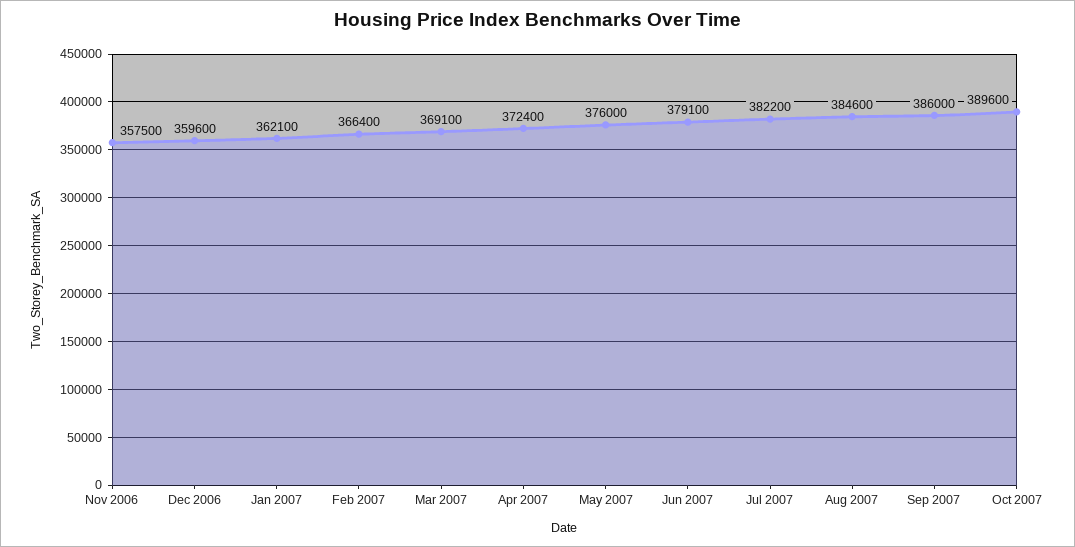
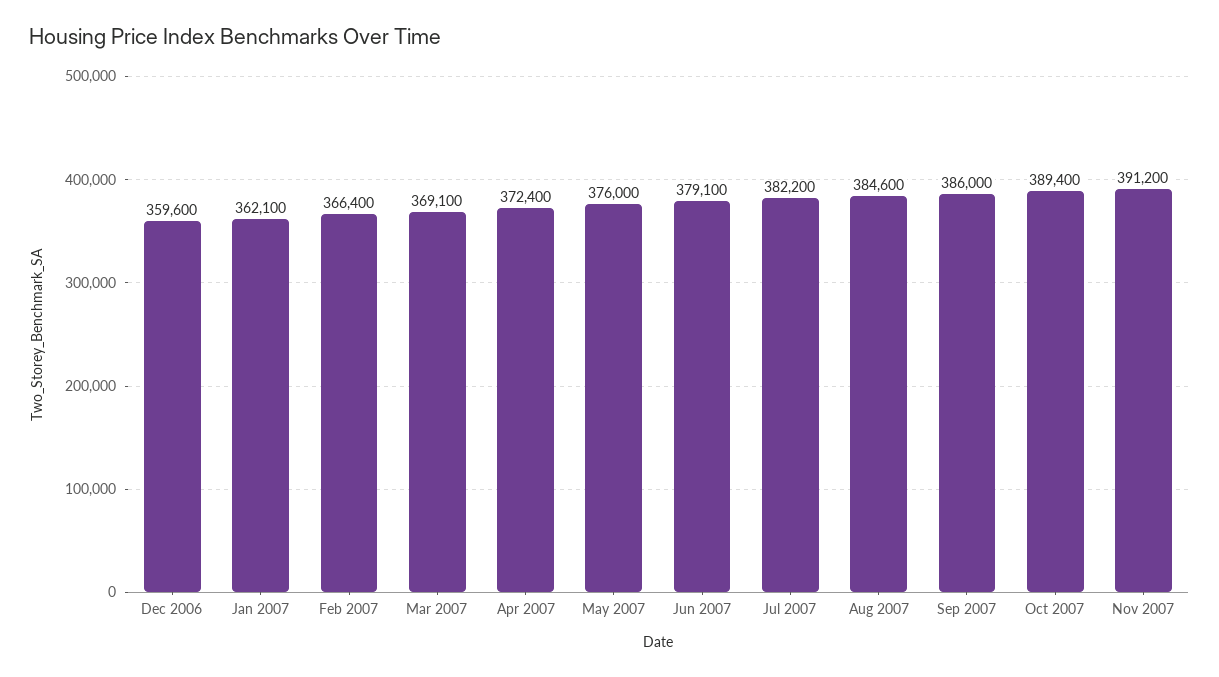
Nov 2006: 357500 -> none
Oct 2007: 389600 -> 389400
Nov 2007: none -> 391200

